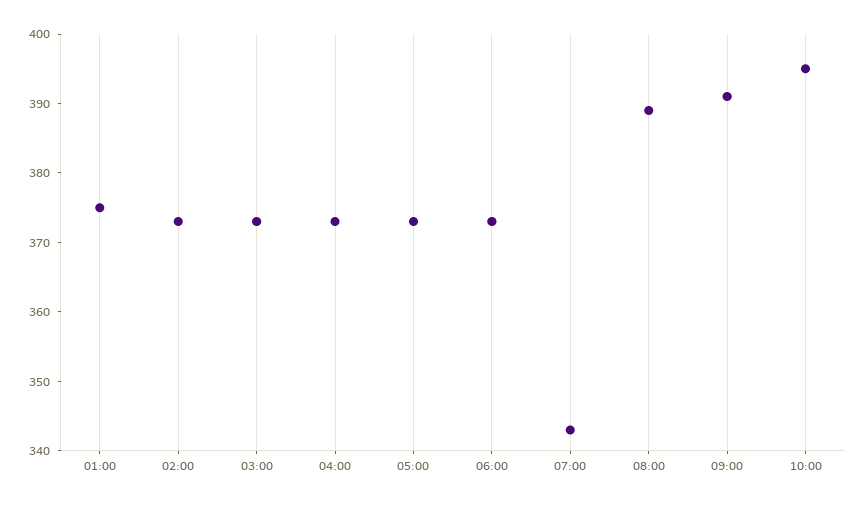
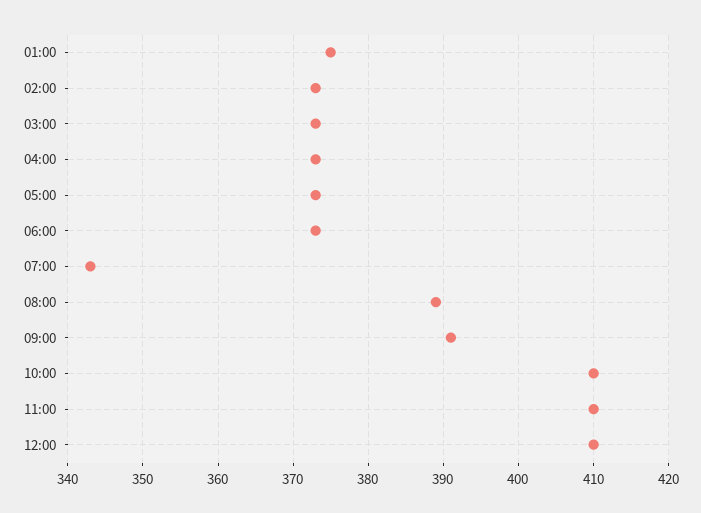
10:00: 395 -> 410
11:00: none -> 410
12:00: none -> 410

